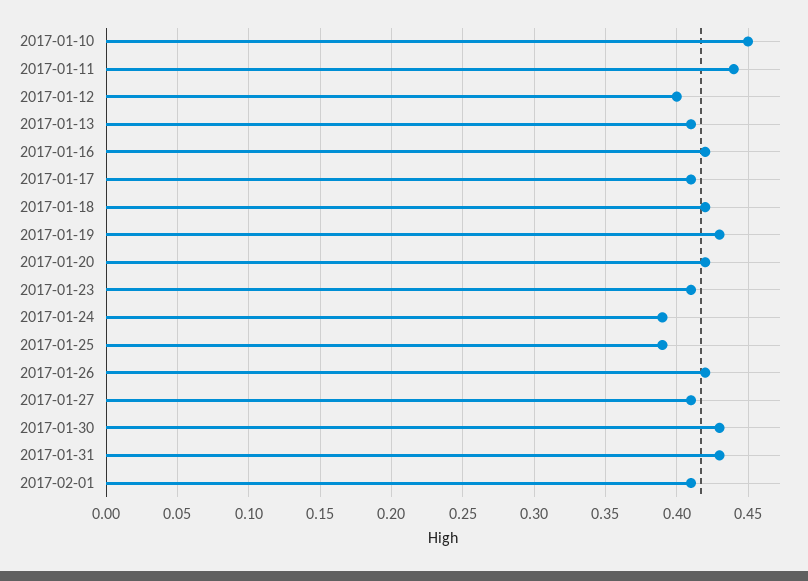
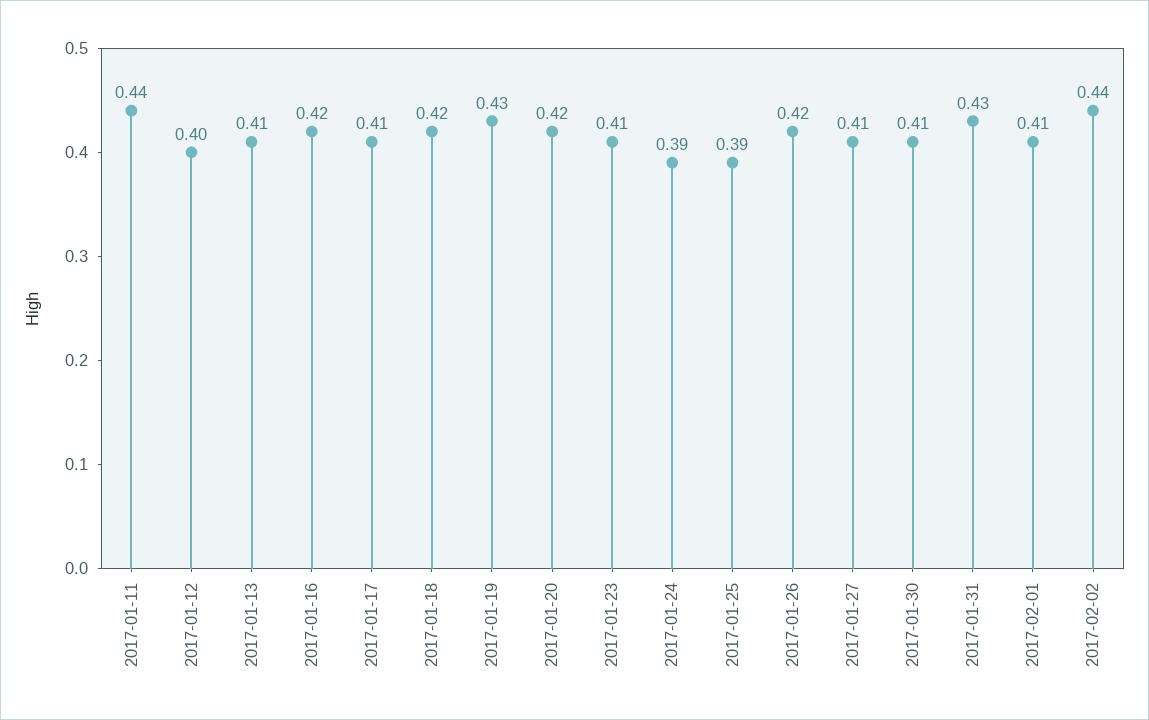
2017-01-10: 0.45 -> none
2017-01-30: 0.43 -> 0.41
2017-02-02: none -> 0.44

